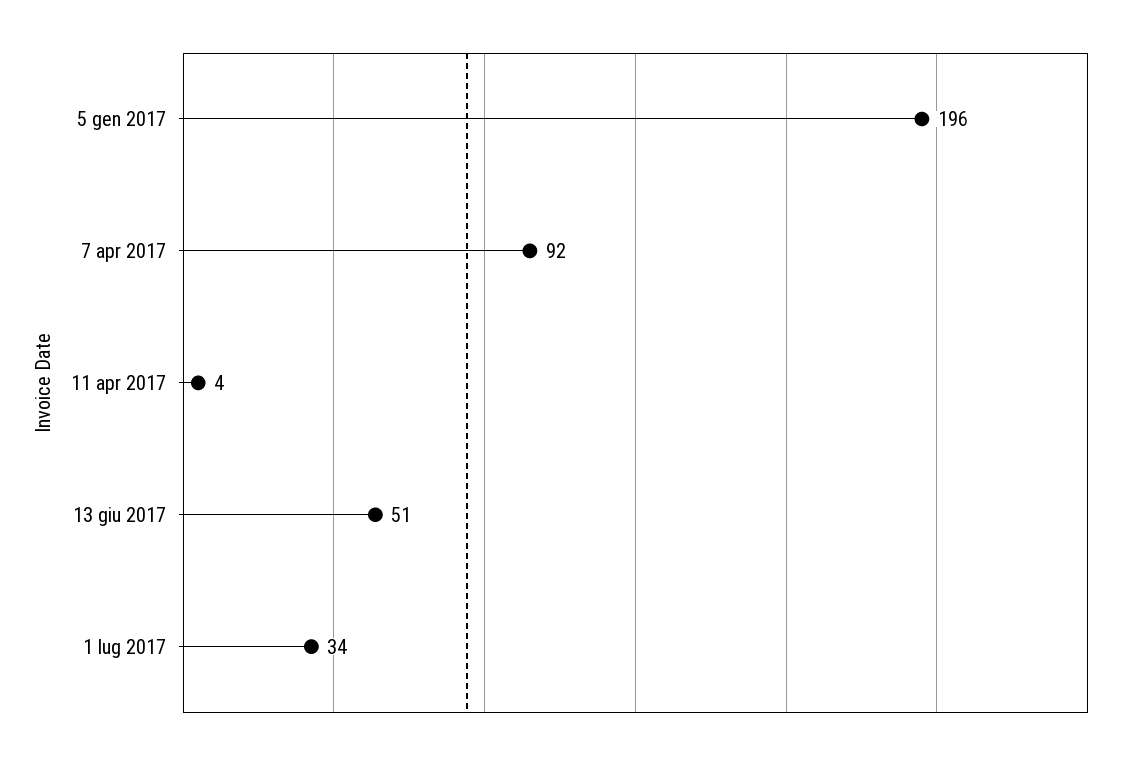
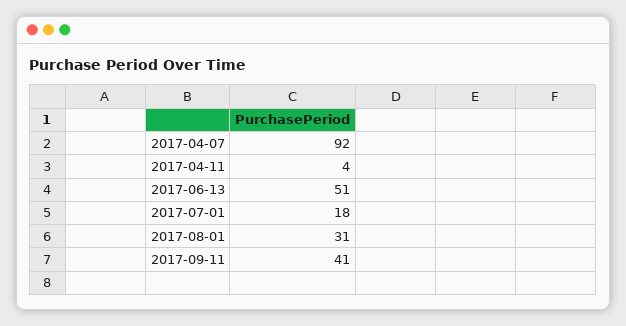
5 gen 2017: 196 -> none
1 lug 2017: 34 -> 18
2017-08-01: none -> 31
2017-09-11: none -> 41

